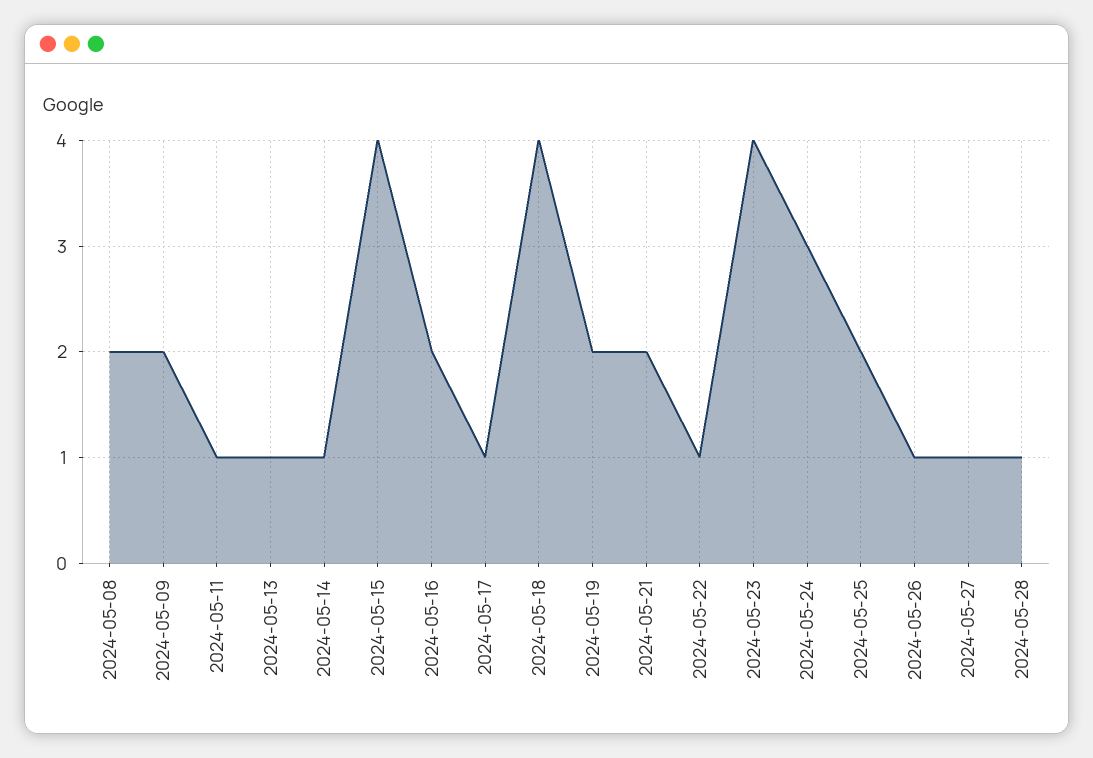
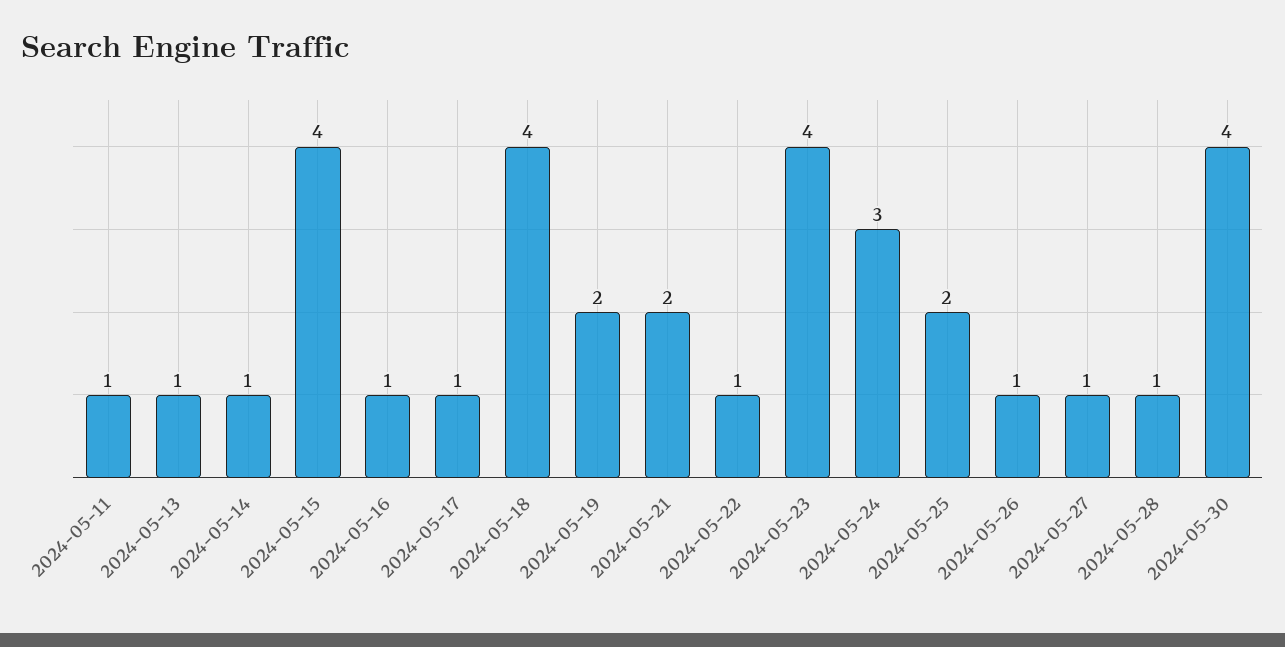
2024-05-08: 2 -> none
2024-05-09: 2 -> none
2024-05-16: 2 -> 1
2024-05-30: none -> 4

